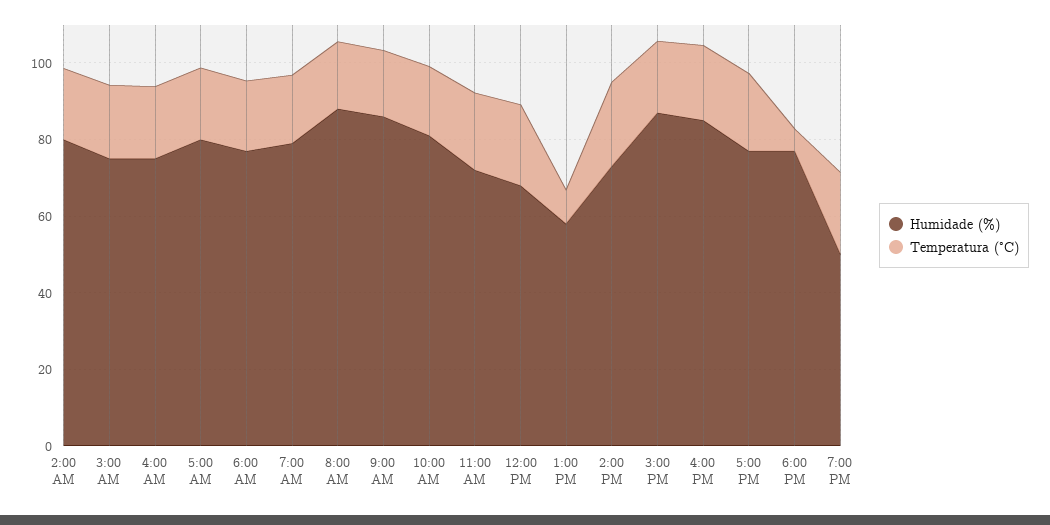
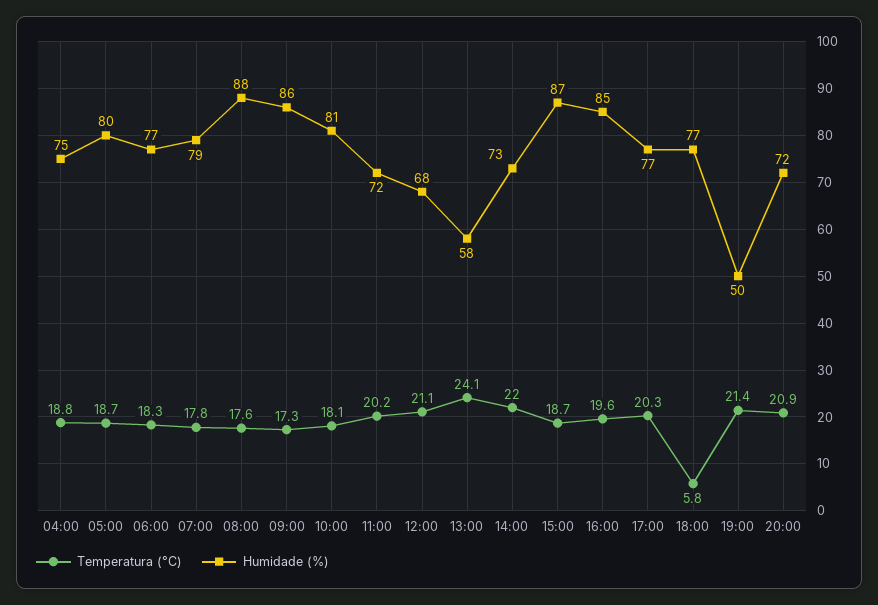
Humidade (%), 2:00 AM: 80 -> none
Temperatura (°C), 2:00 AM: 20 -> none
Humidade (%), 3:00 AM: 75 -> none
Temperatura (°C), 3:00 AM: 20 -> none
Temperatura (°C), 1:00 PM: 10 -> 24.1
Temperatura (°C), 20:00: none -> 20.9
Humidade (%), 20:00: none -> 72

